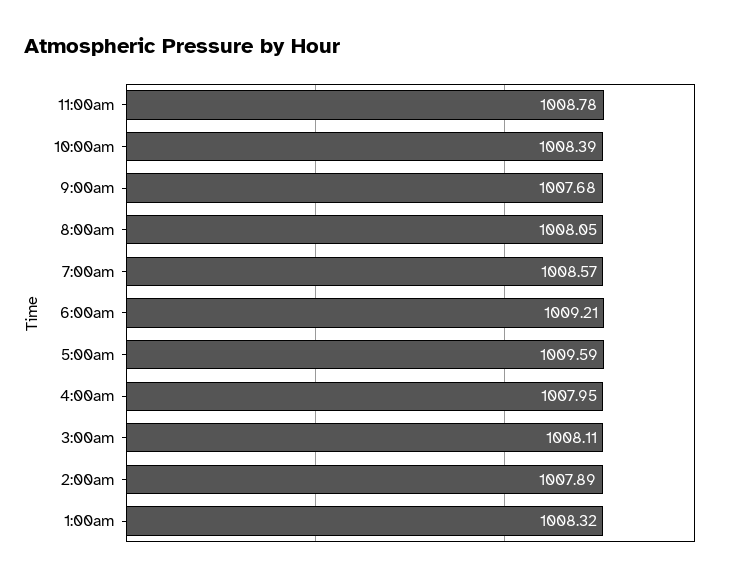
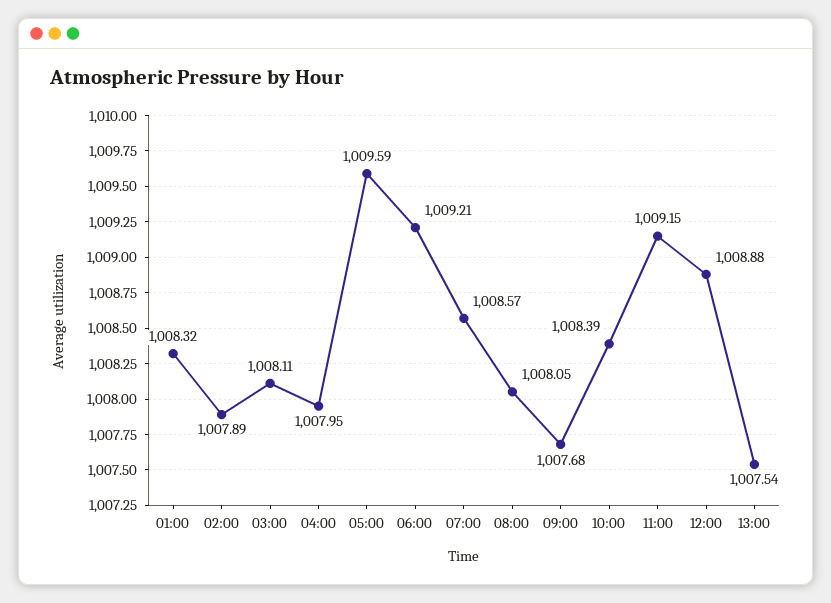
11:00am: 1008.78 -> 1009.15
12:00: none -> 1008.88
13:00: none -> 1007.54

